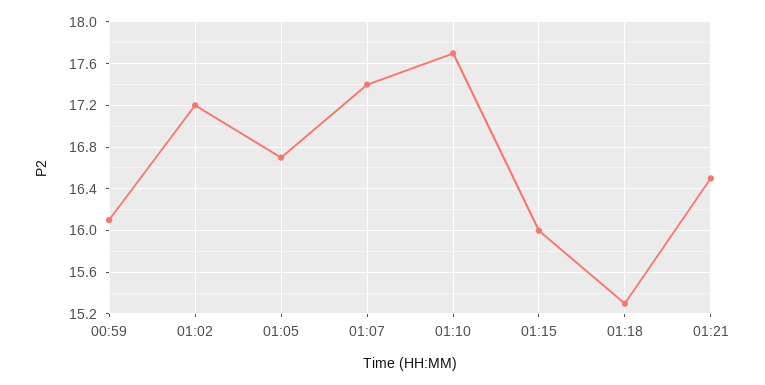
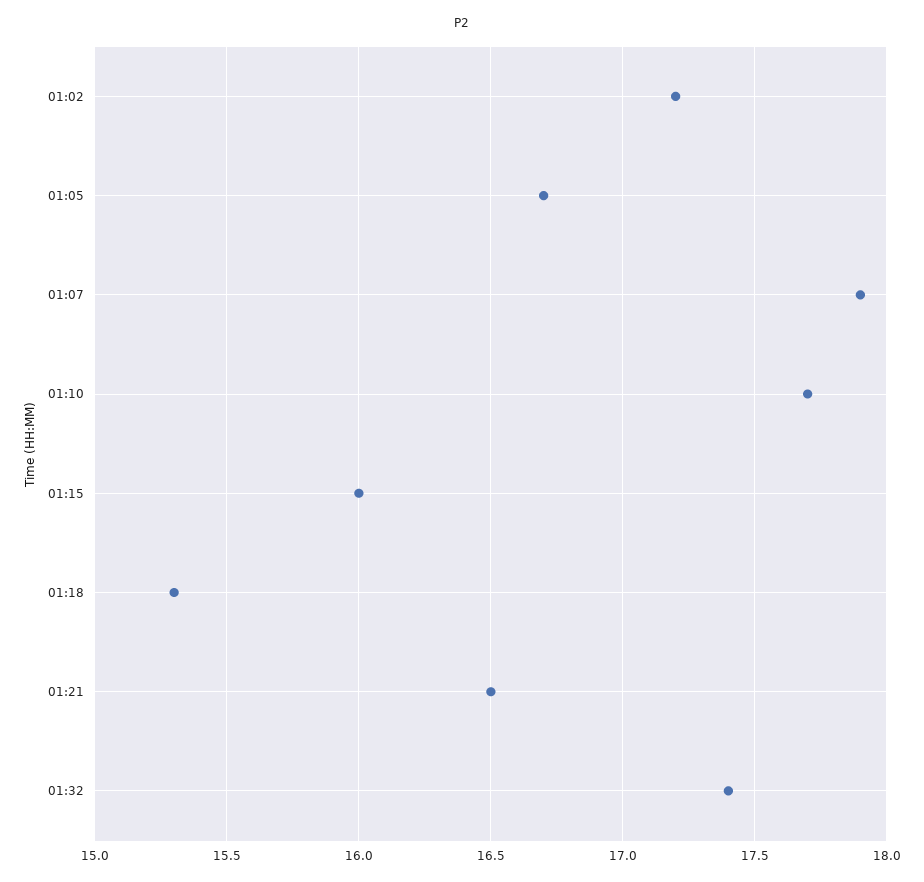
00:59: 16.1 -> none
01:07: 17.4 -> 17.9
01:32: none -> 17.4

